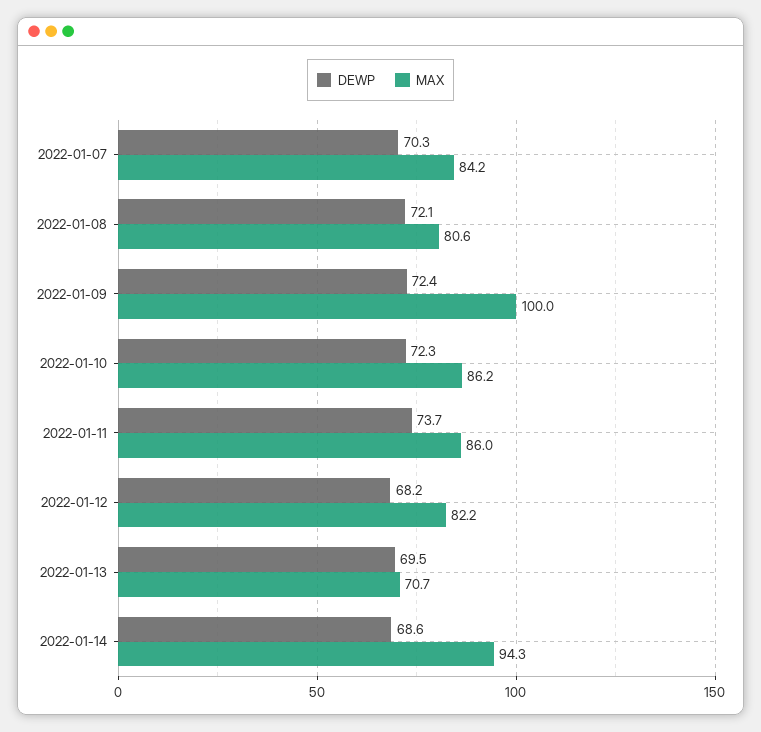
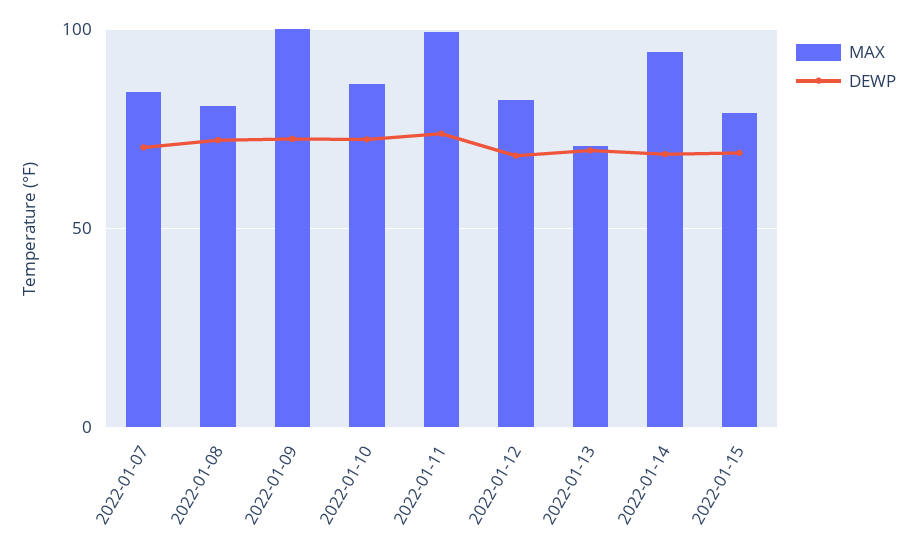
MAX, 2022-01-11: 86 -> 100
MAX, 2022-01-15: none -> 80
DEWP, 2022-01-15: none -> 70

